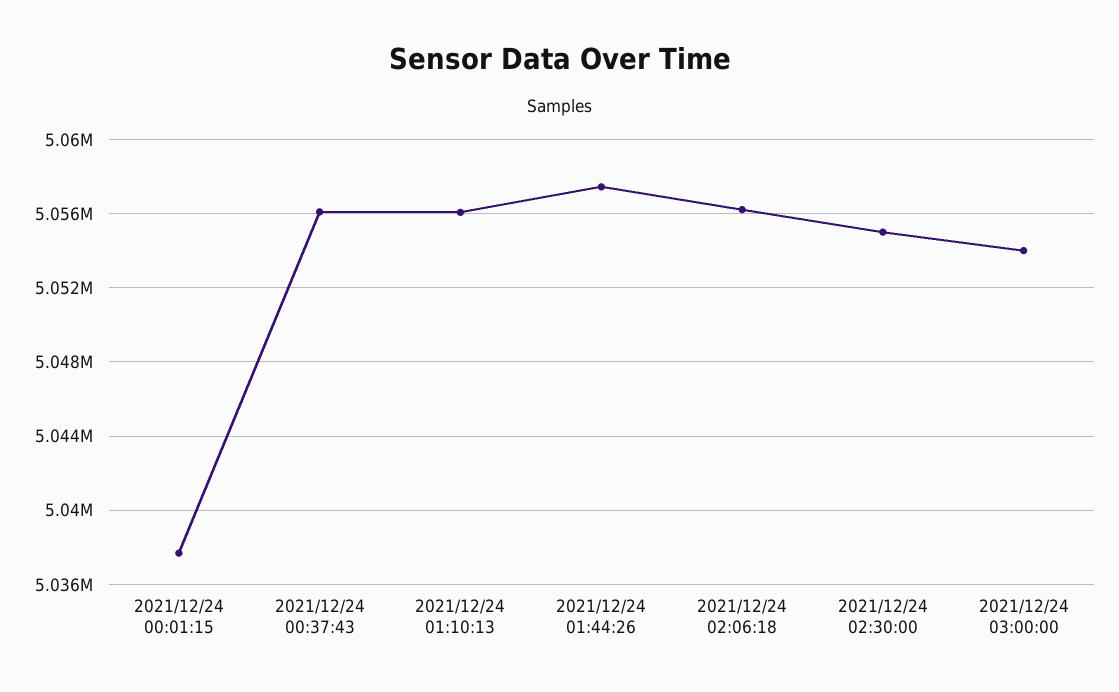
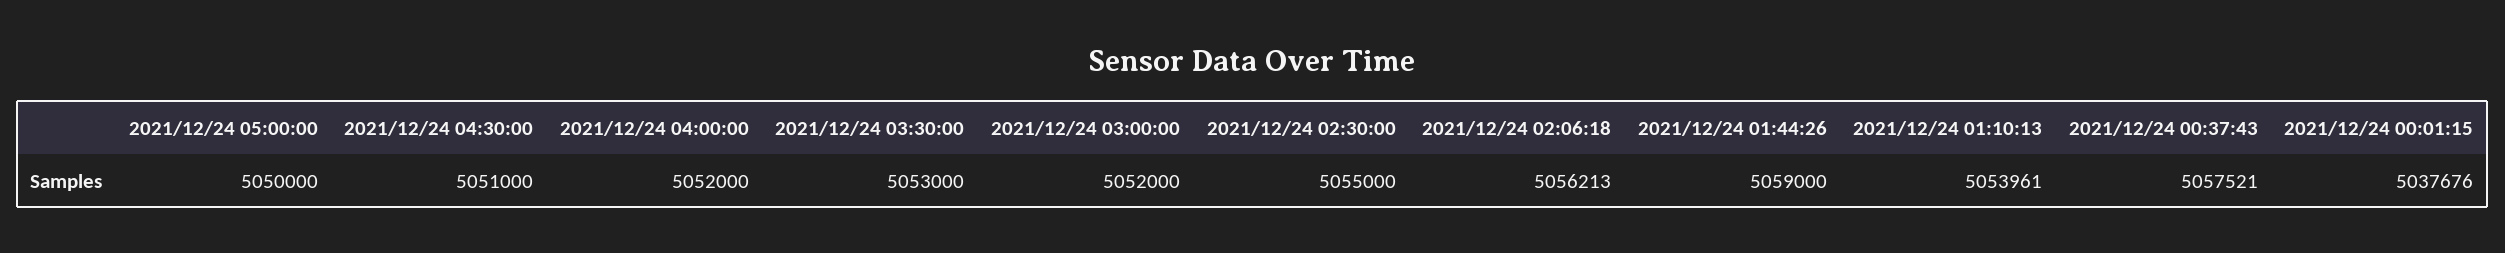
2021/12/24 00:37:43: 5056000 -> 5057521
2021/12/24 01:10:13: 5056000 -> 5053961
2021/12/24 01:44:26: 5057500 -> 5059000
2021/12/24 03:00:00: 5054000 -> 5052000
2021/12/24 05:00:00: none -> 5050000
2021/12/24 04:30:00: none -> 5051000
2021/12/24 04:00:00: none -> 5052000
2021/12/24 03:30:00: none -> 5053000

